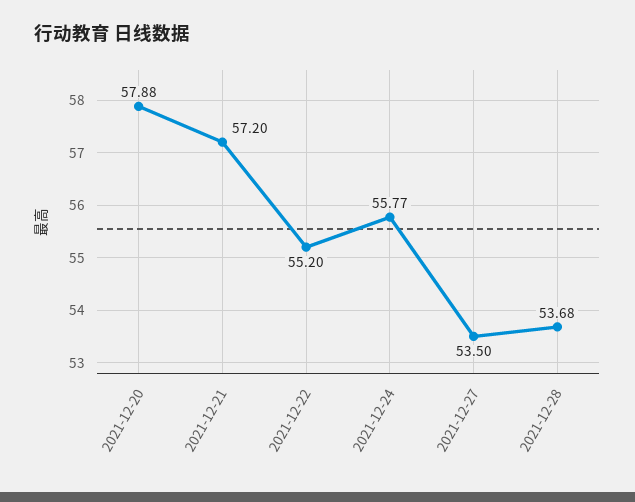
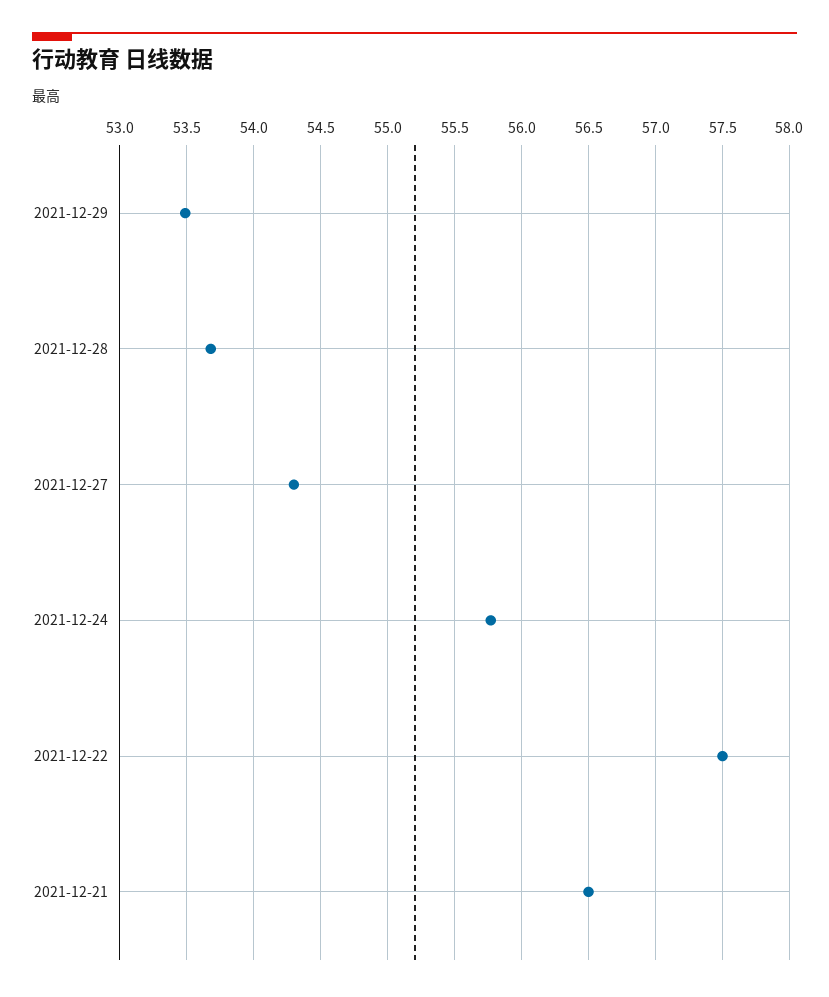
2021-12-20: 57.88 -> none
2021-12-21: 57.2 -> 56.5
2021-12-22: 55.2 -> 57.5
2021-12-27: 53.5 -> 54.3
2021-12-29: none -> 53.5

